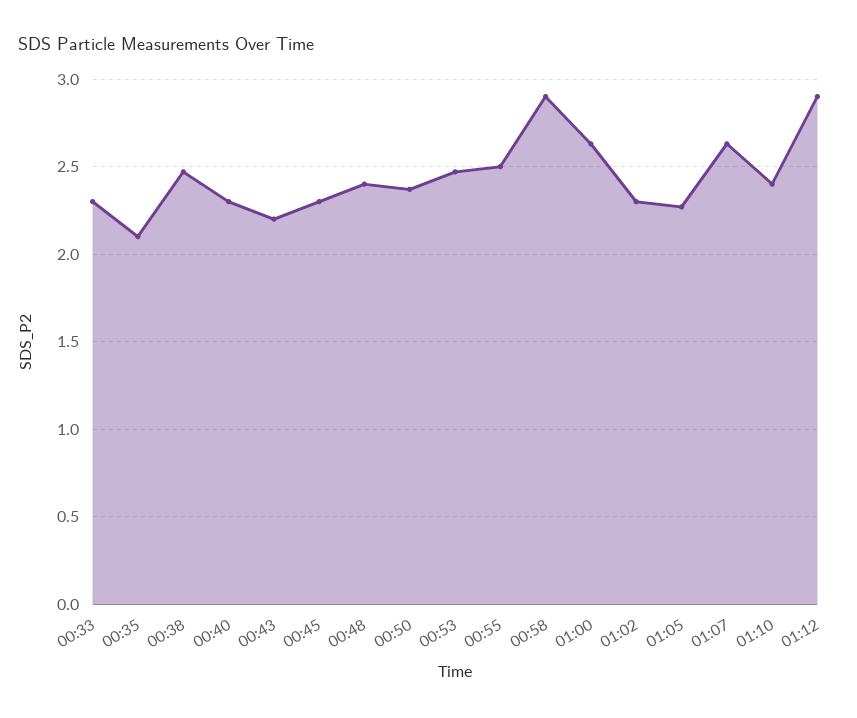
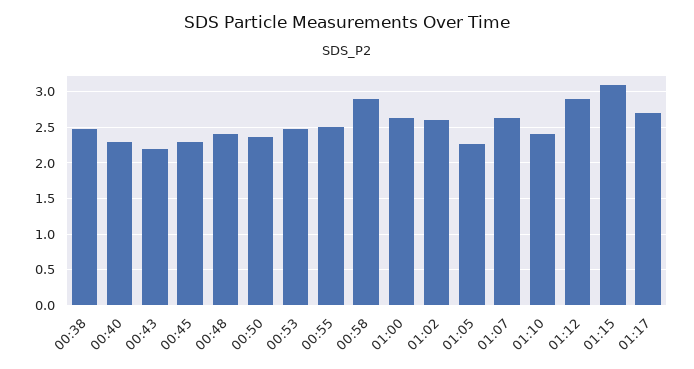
00:33: 2.3 -> none
00:35: 2.1 -> none
01:02: 2.3 -> 2.6
01:15: none -> 3.1
01:17: none -> 2.7

